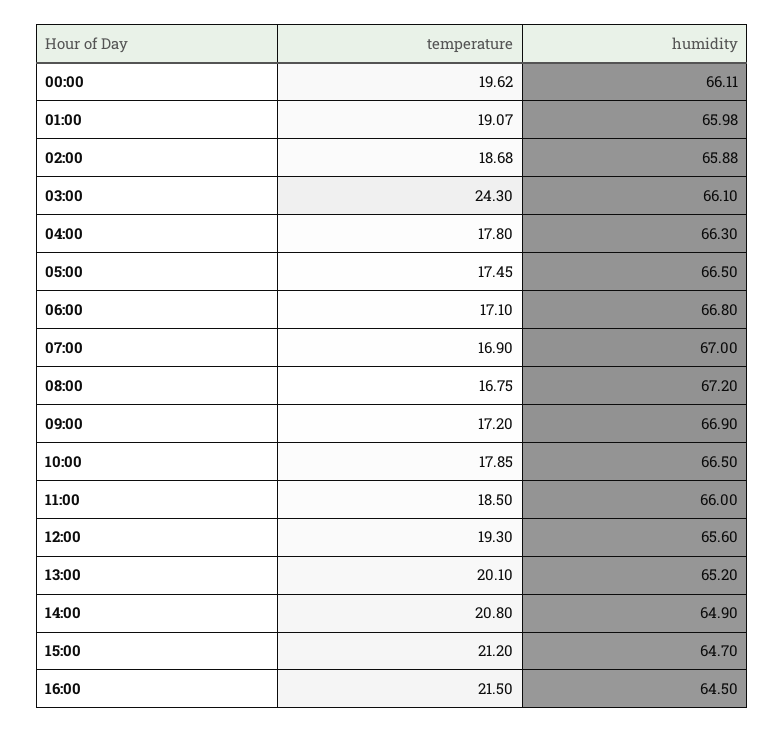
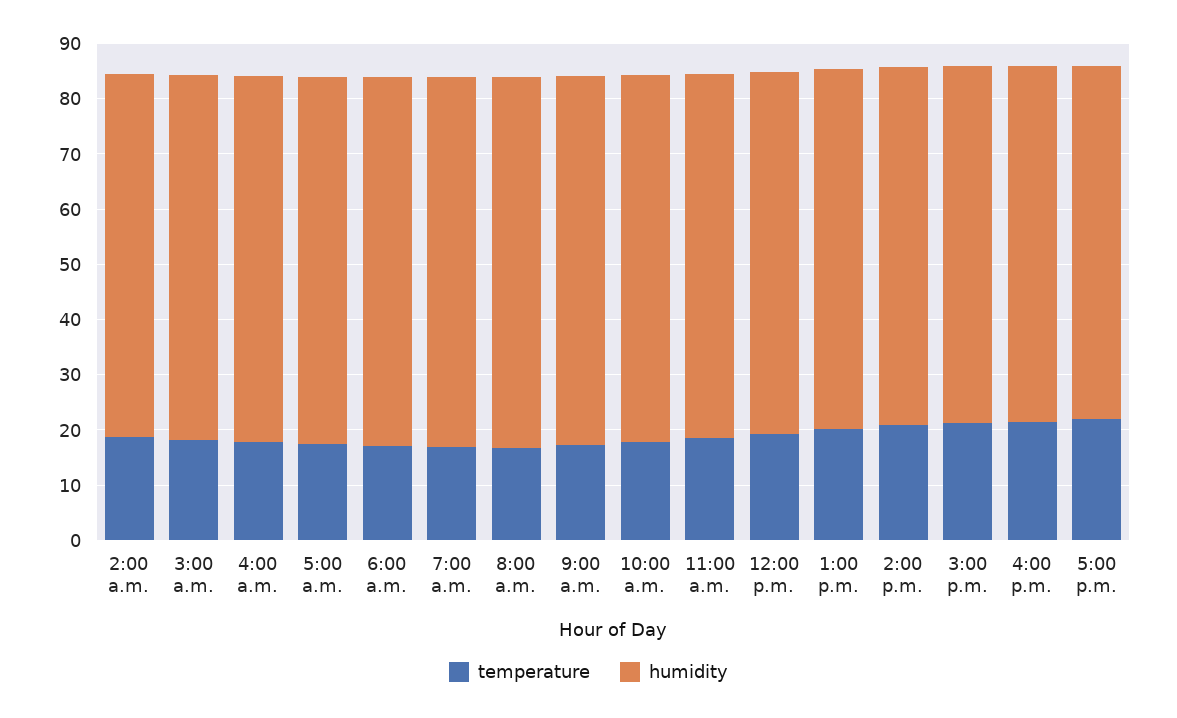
temperature, 00:00: 19.62 -> none
humidity, 00:00: 66.11 -> none
temperature, 01:00: 19.07 -> none
humidity, 01:00: 65.98 -> none
temperature, 03:00: 24.3 -> 18
temperature, 5:00 p.m.: none -> 22
humidity, 5:00 p.m.: none -> 64

